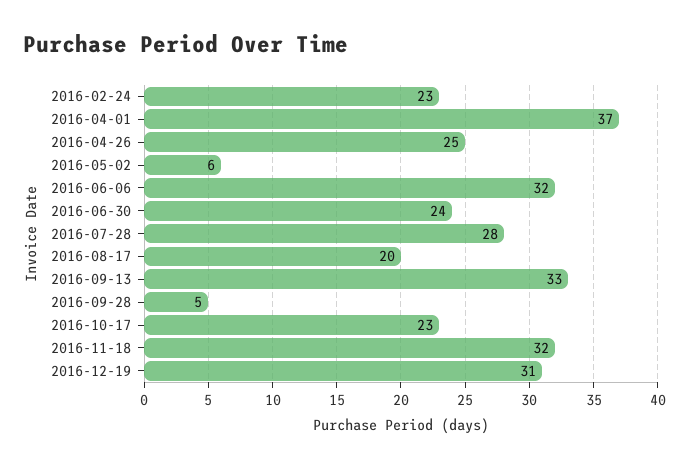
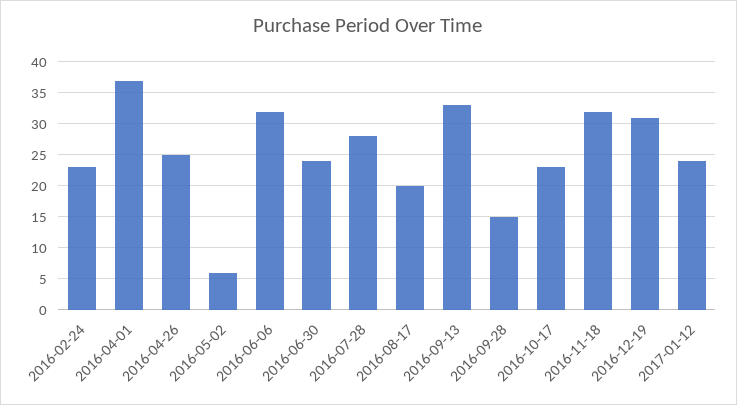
2016-09-28: 5 -> 15
2017-01-12: none -> 24

